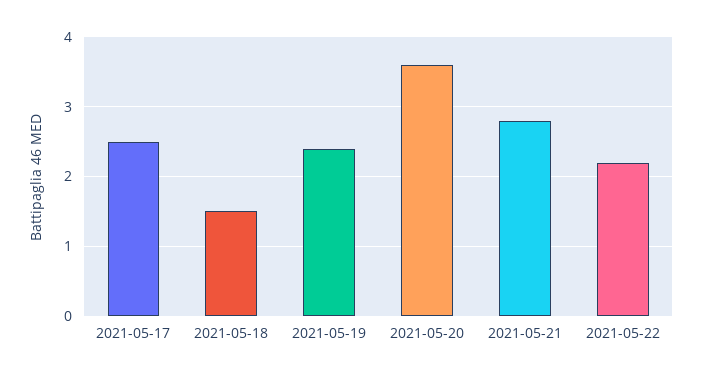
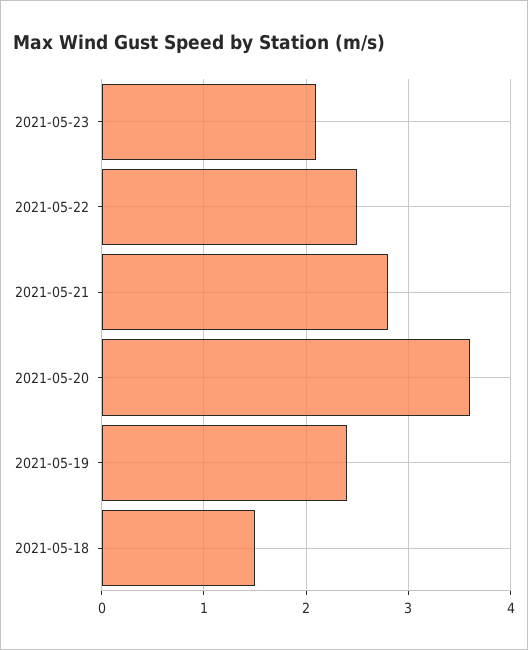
2021-05-17: 2.5 -> none
2021-05-22: 2.2 -> 2.5
2021-05-23: none -> 2.1

